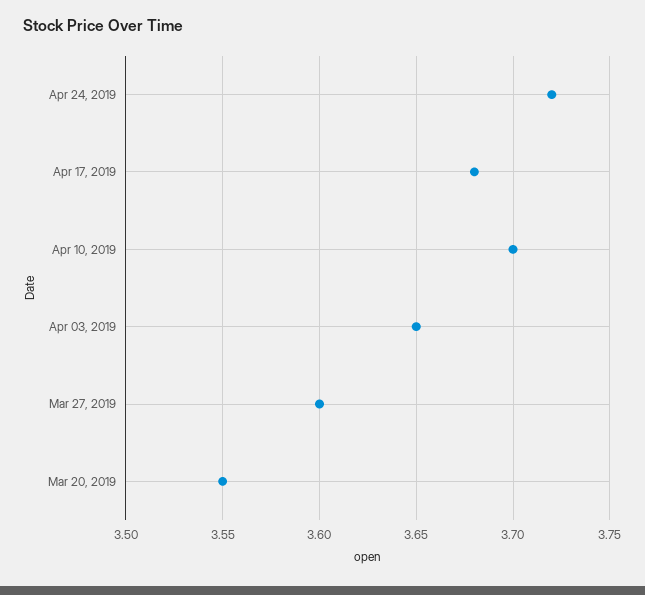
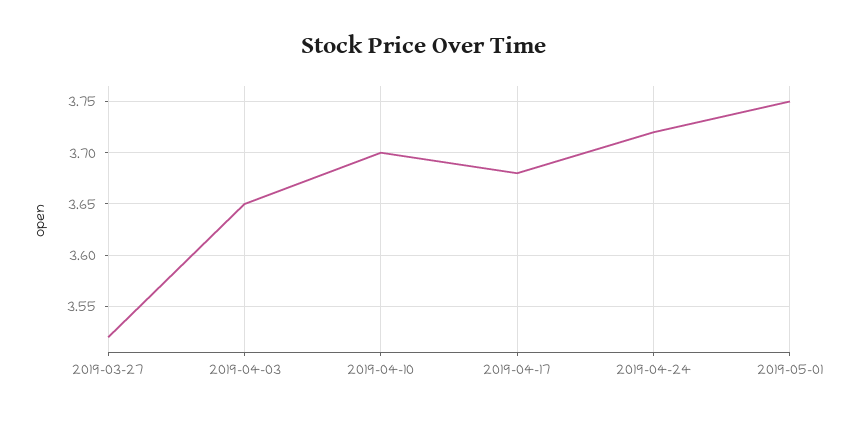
Mar 27, 2019: 3.6 -> 3.52
Mar 20, 2019: 3.55 -> none
2019-05-01: none -> 3.75

